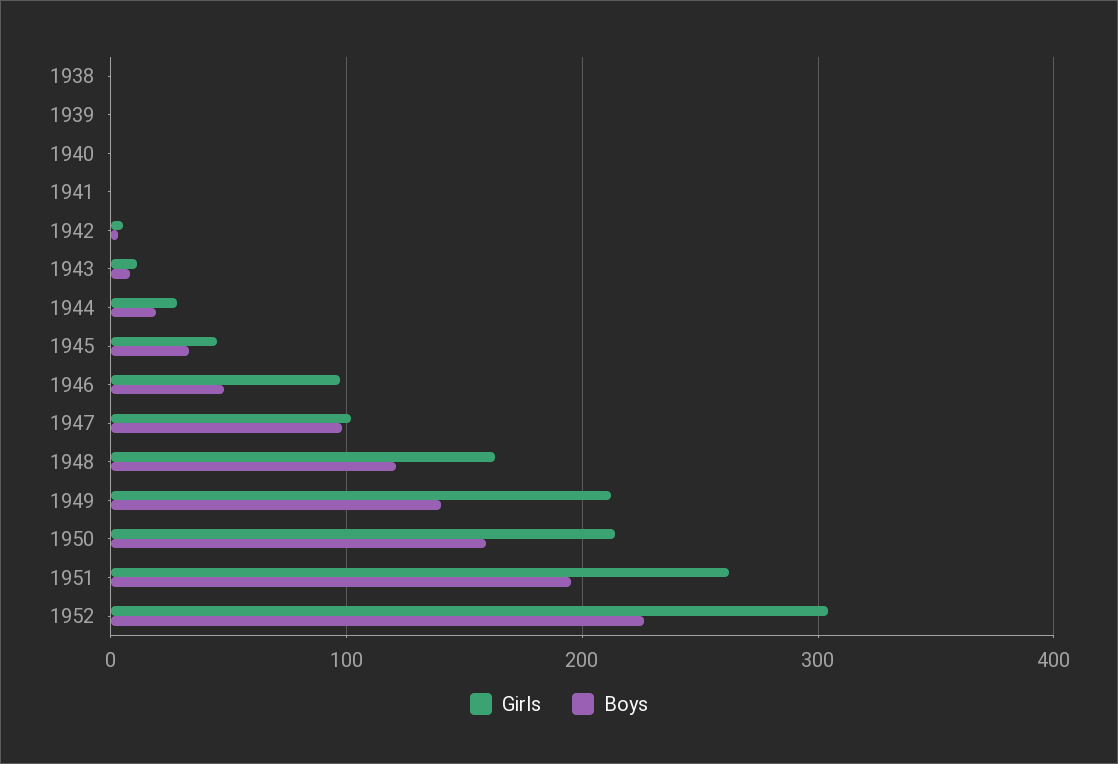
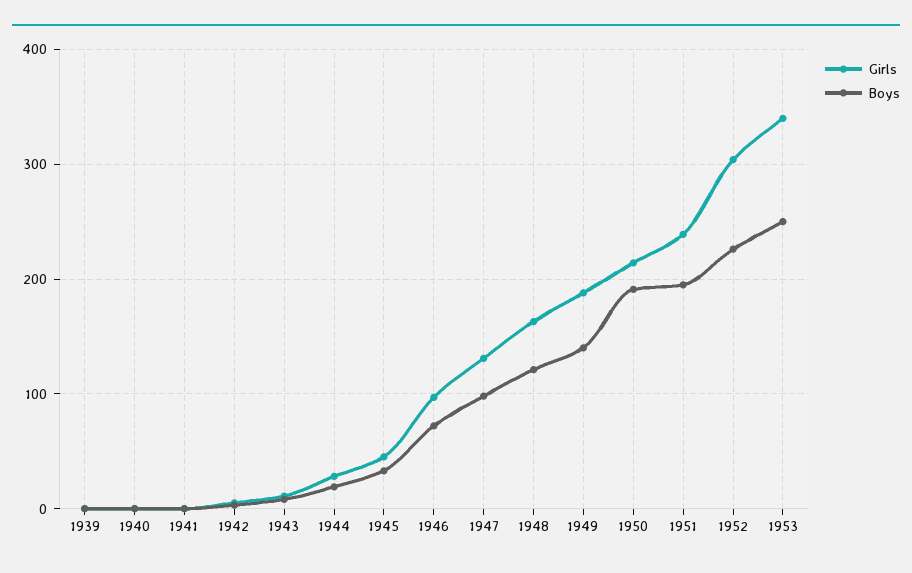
Girls, 1938: 0 -> none
Boys, 1938: 0 -> none
Boys, 1946: 50 -> 70
Girls, 1947: 100 -> 130
Girls, 1949: 210 -> 190
Boys, 1950: 160 -> 190
Girls, 1951: 260 -> 240
Girls, 1953: none -> 340
Boys, 1953: none -> 250

